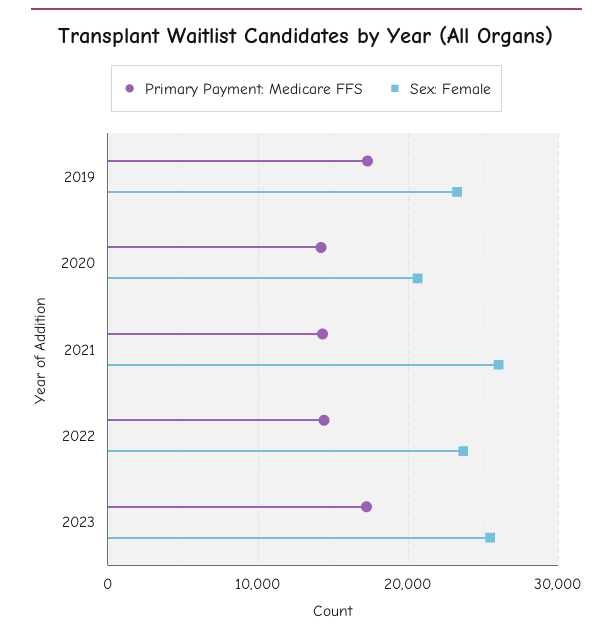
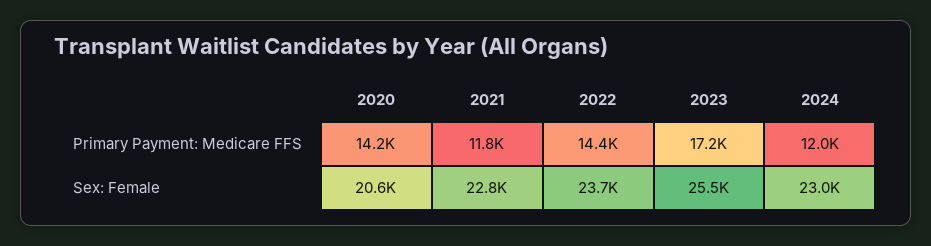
Primary Payment: Medicare FFS, 2019: 17000 -> none
Sex: Female, 2019: 23000 -> none
Primary Payment: Medicare FFS, 2021: 14000 -> 11800
Sex: Female, 2021: 26000 -> 22800
Primary Payment: Medicare FFS, 2024: none -> 12000
Sex: Female, 2024: none -> 23000

